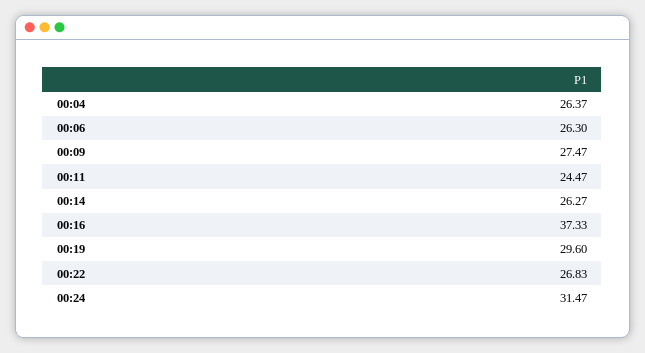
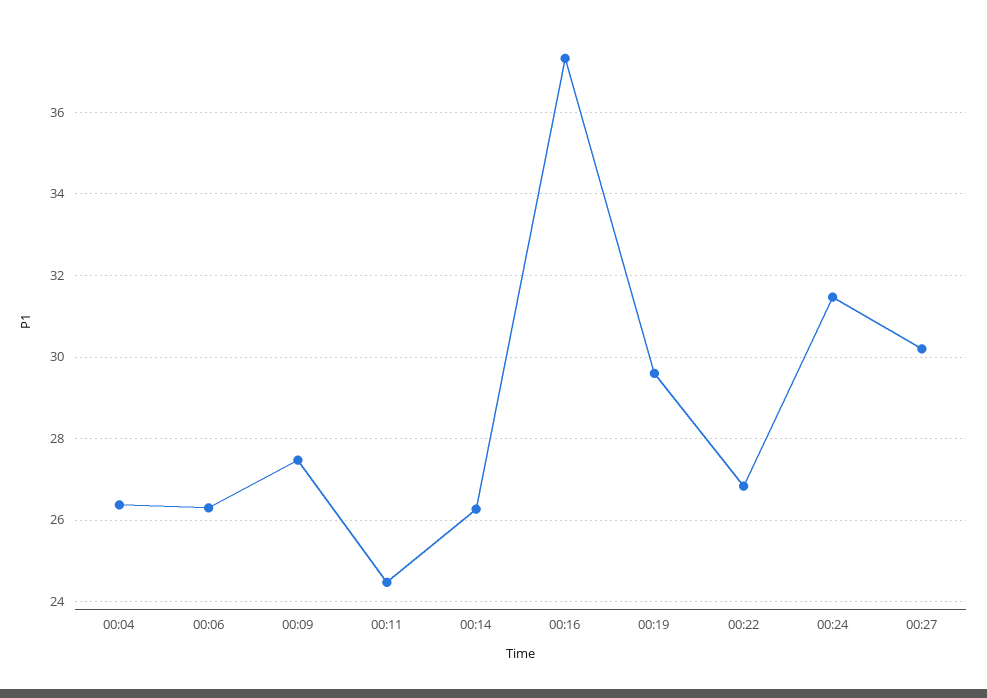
00:27: none -> 30.2

